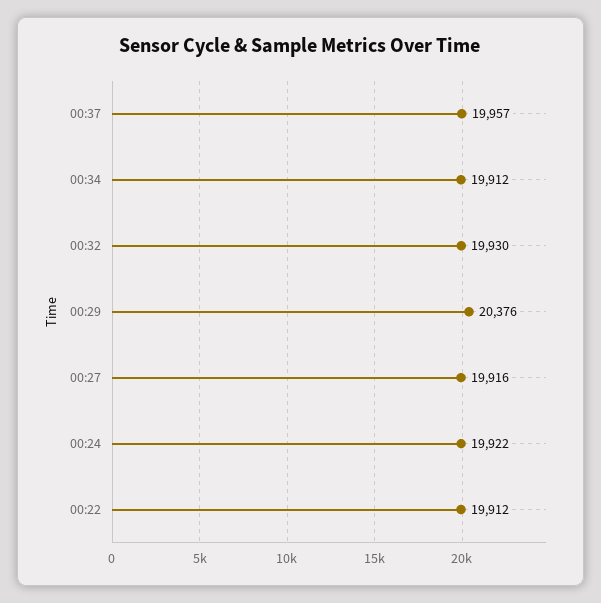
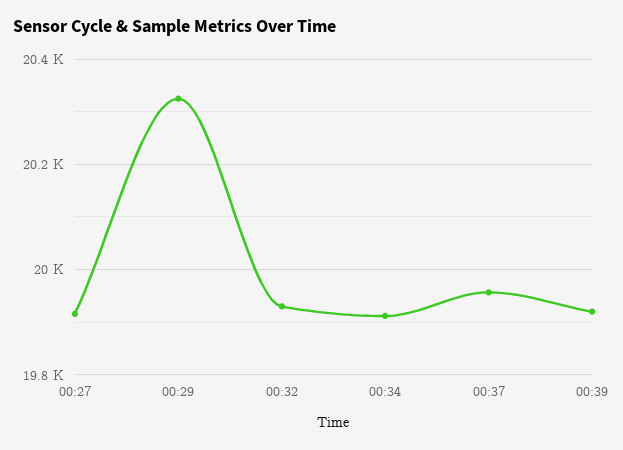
00:29: 20376 -> 20320
00:24: 19922 -> none
00:22: 19912 -> none
00:39: none -> 19920

